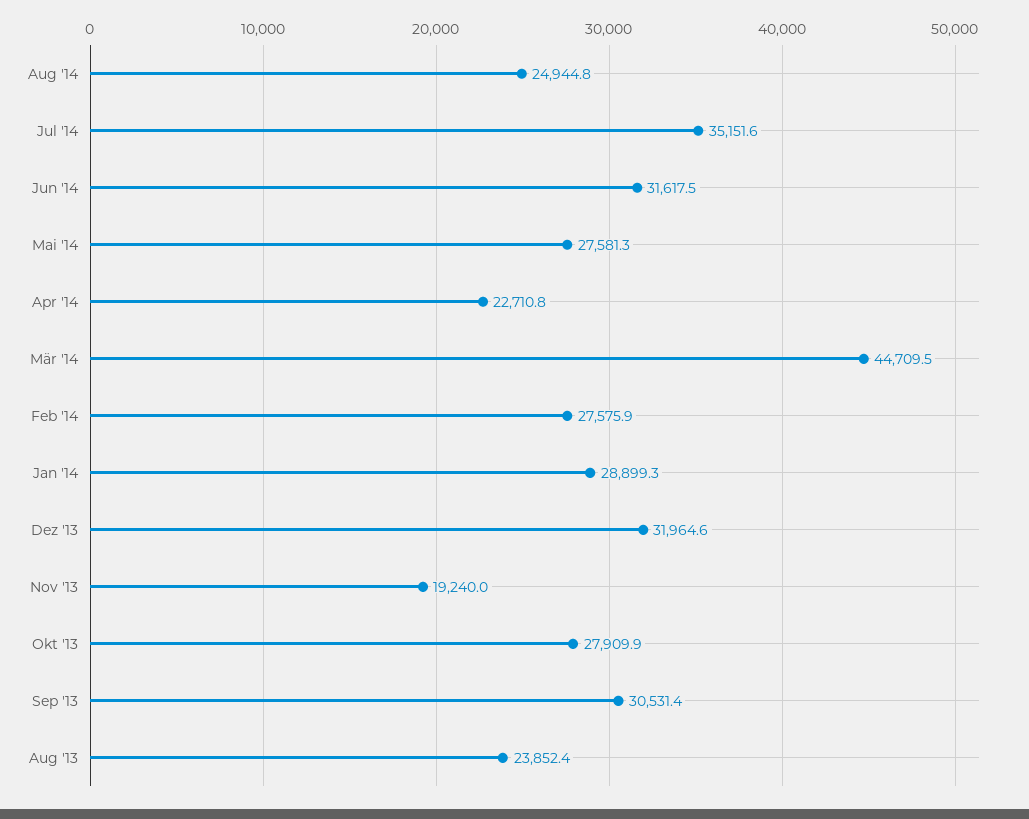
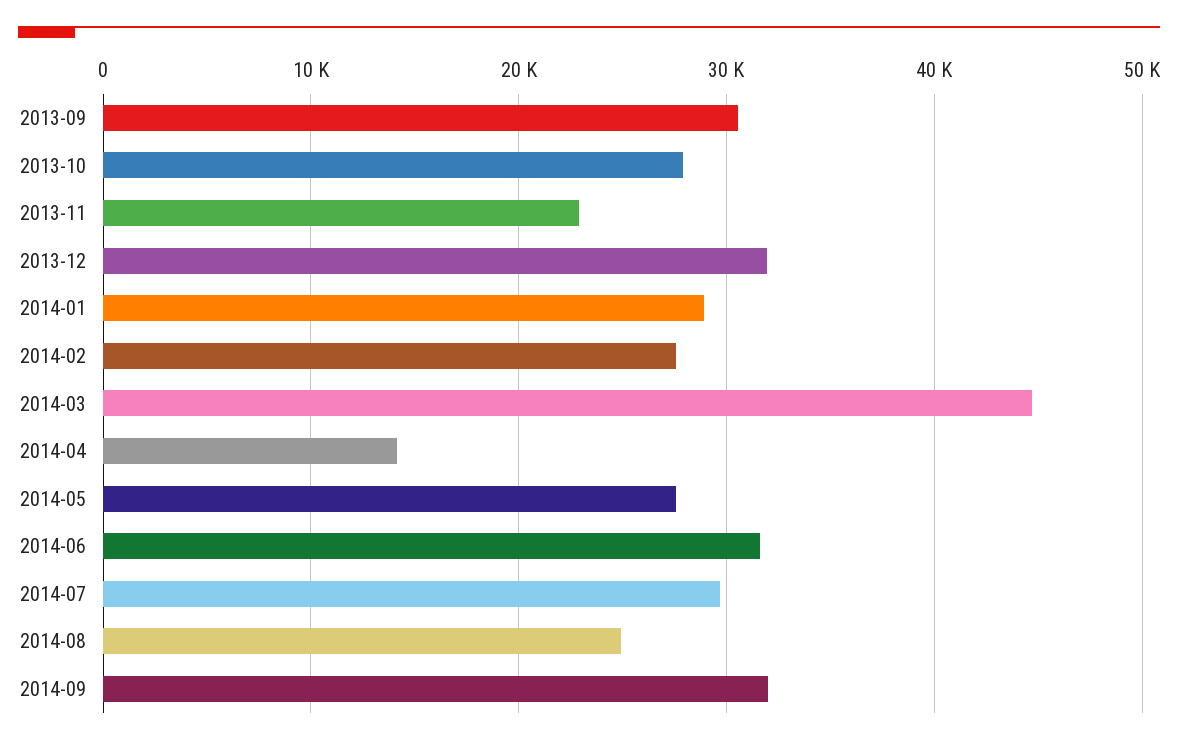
Jul '14: 35151.6 -> 30000
Apr '14: 22710.8 -> 14000
Nov '13: 19240 -> 23000
Aug '13: 23852.4 -> none
2014-09: none -> 32000

